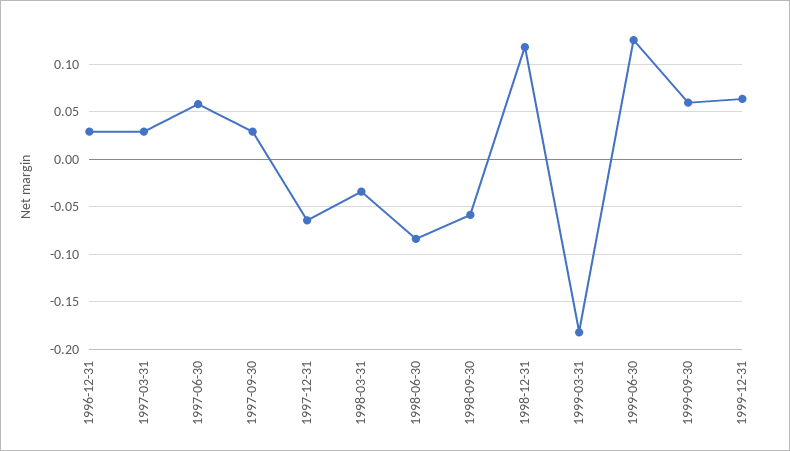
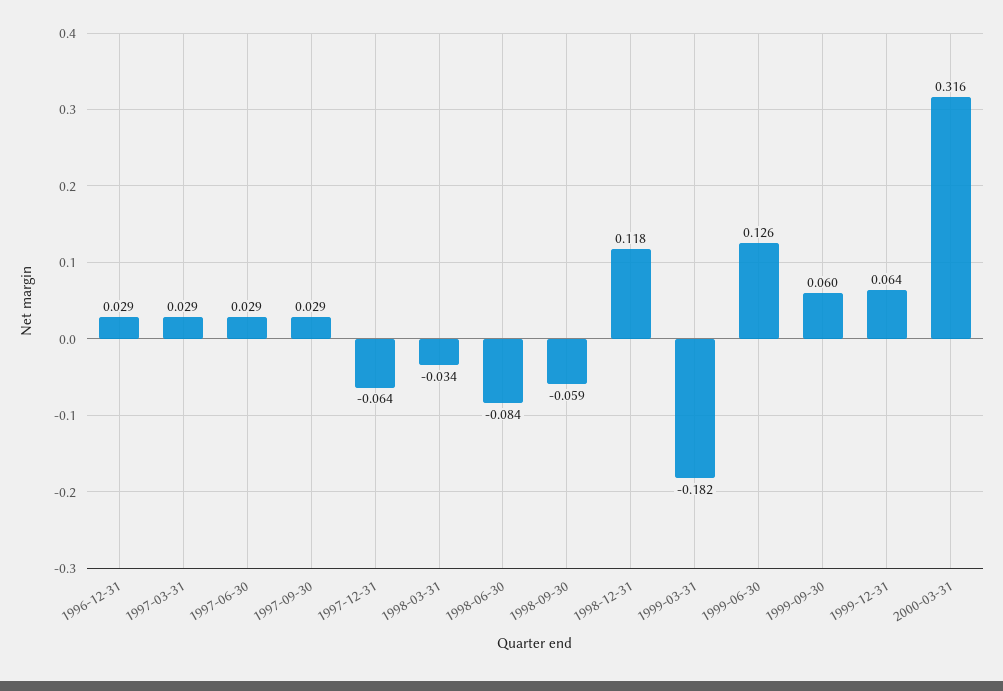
1997-06-30: 0.06 -> 0.029
2000-03-31: none -> 0.316

